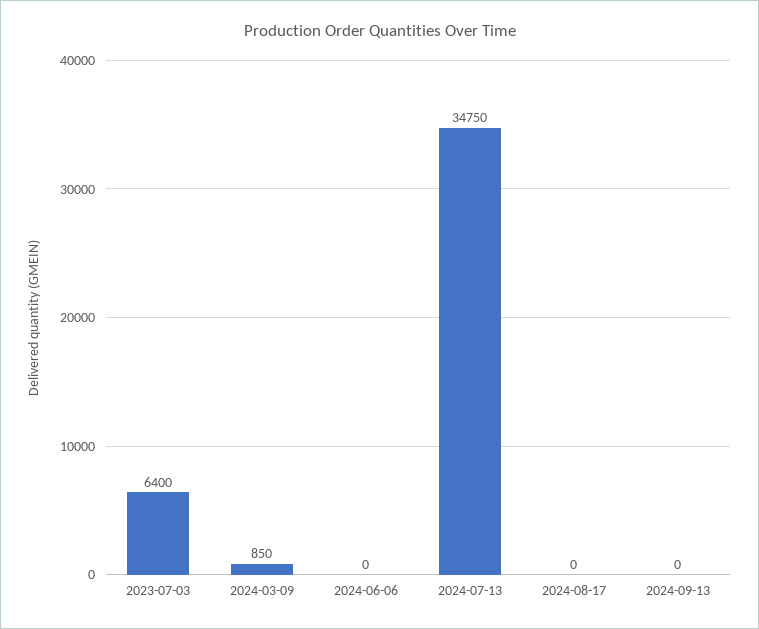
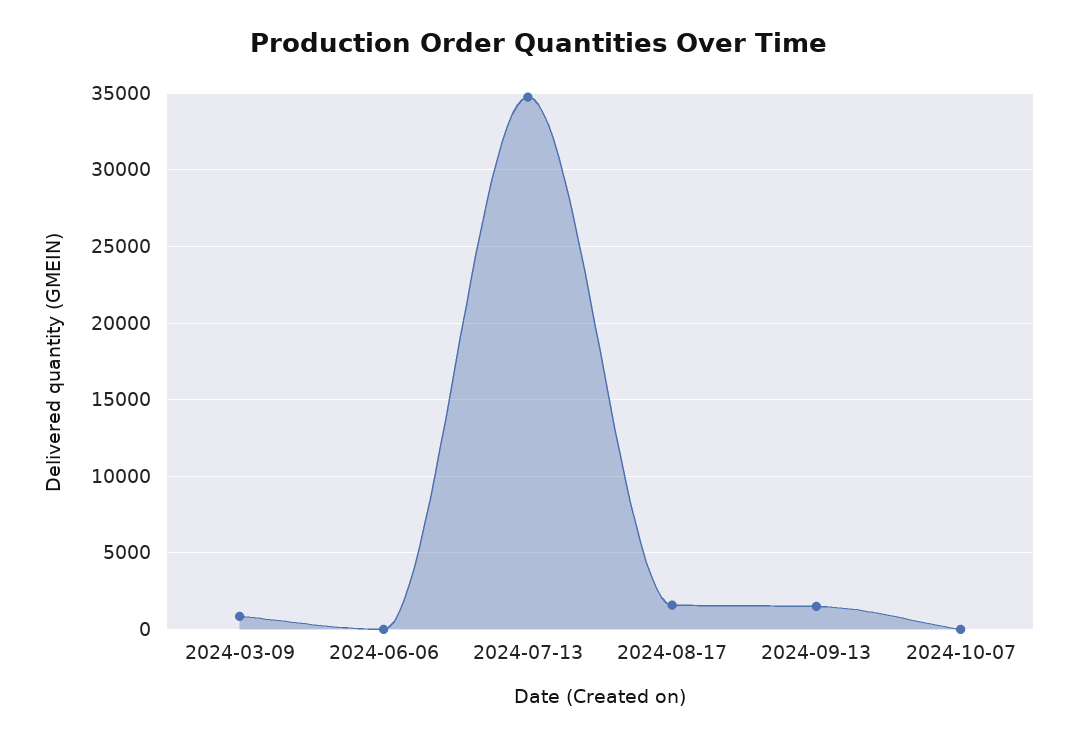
2023-07-03: 6400 -> none
2024-08-17: 0 -> 1500
2024-09-13: 0 -> 1500
2024-10-07: none -> 0

